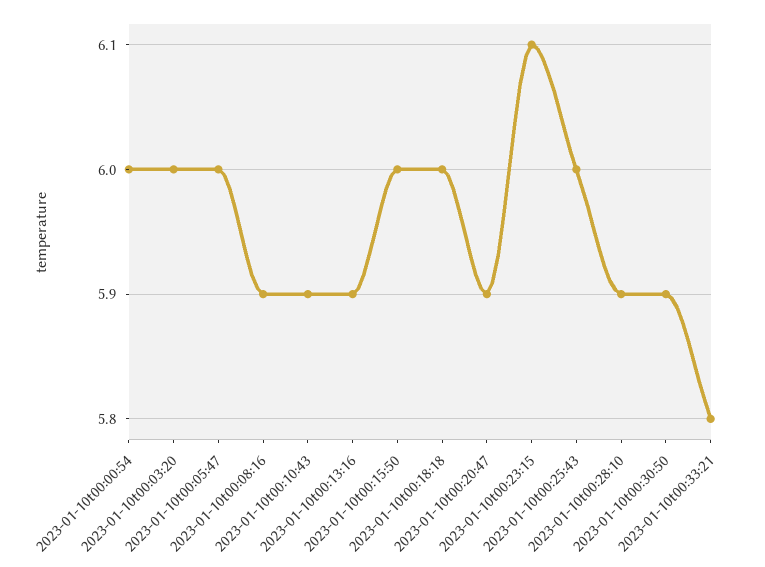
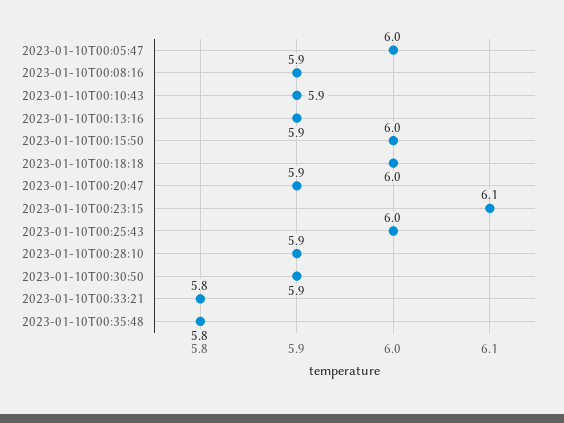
2023-01-10t00:00:54: 6 -> none
2023-01-10t00:03:20: 6 -> none
2023-01-10T00:35:48: none -> 5.8

